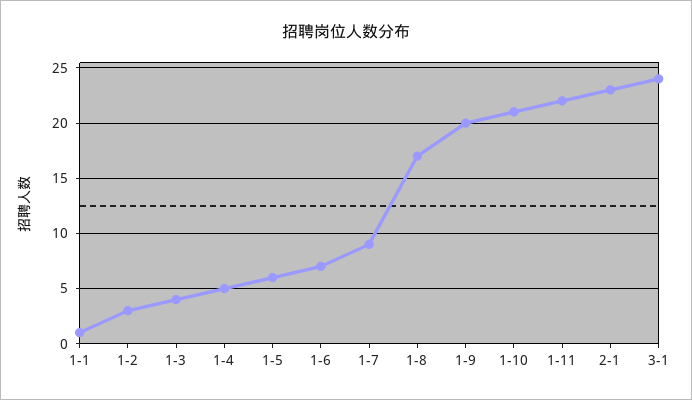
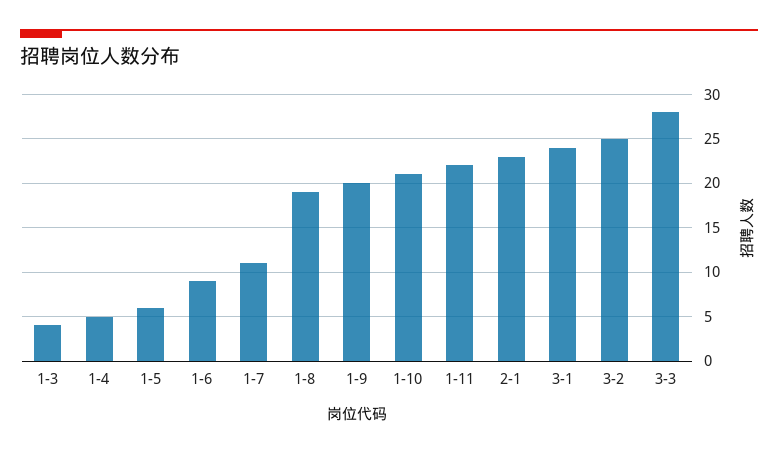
1-1: 1 -> none
1-2: 3 -> none
1-6: 7 -> 9
1-7: 9 -> 11
1-8: 17 -> 19
3-2: none -> 25
3-3: none -> 28

